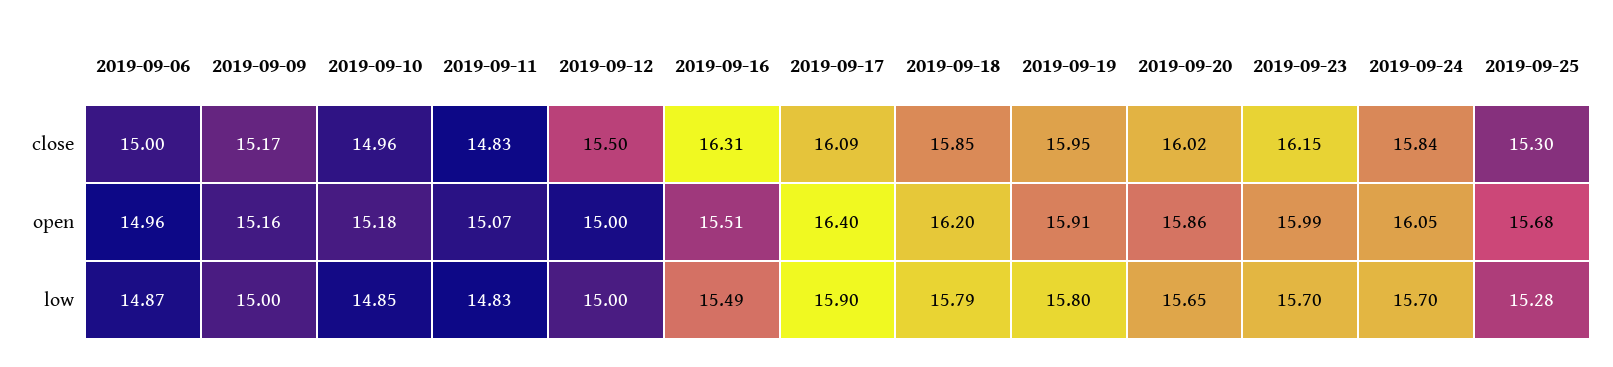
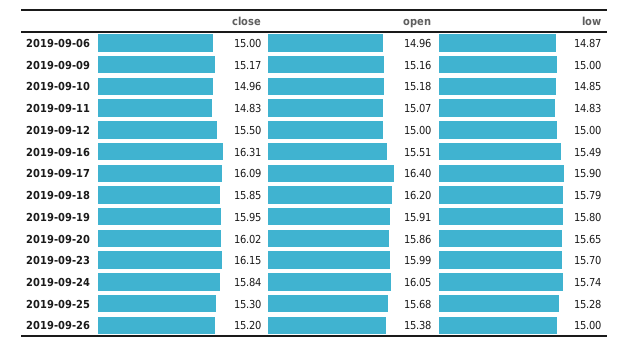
2019-09-24, low: 15.7 -> 15.74
2019-09-26, close: none -> 15.2
2019-09-26, open: none -> 15.38
2019-09-26, low: none -> 15

